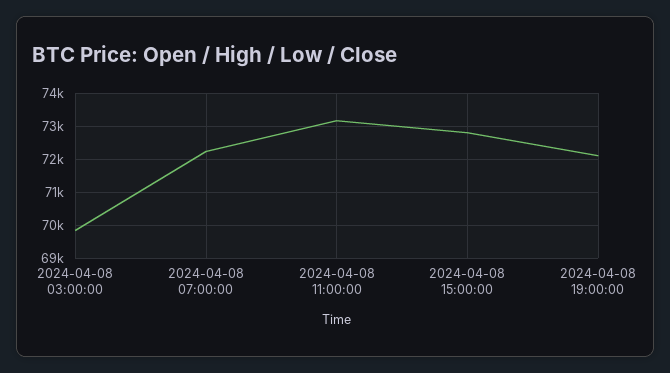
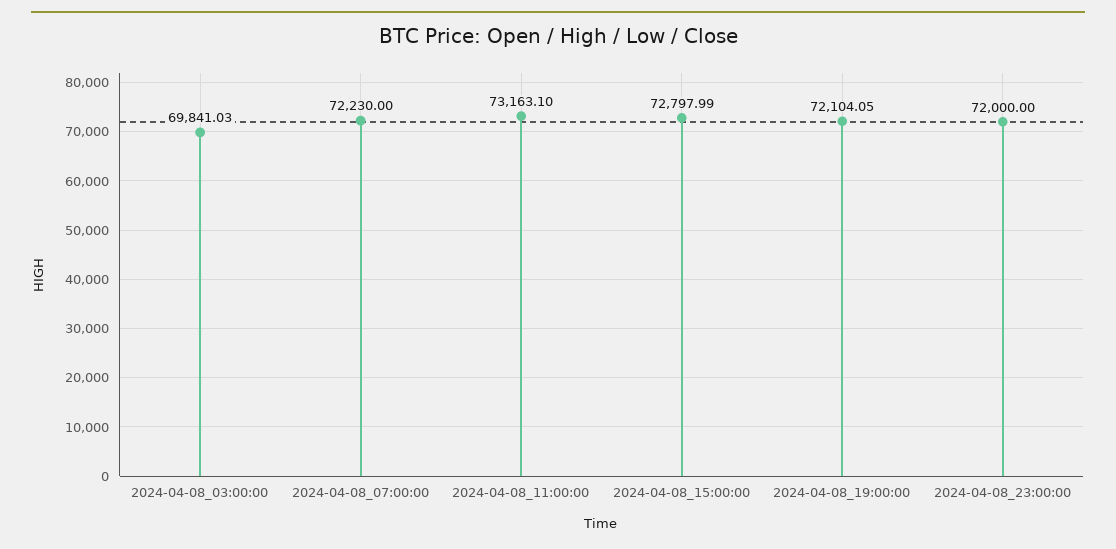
2024-04-08_23:00:00: none -> 72000

